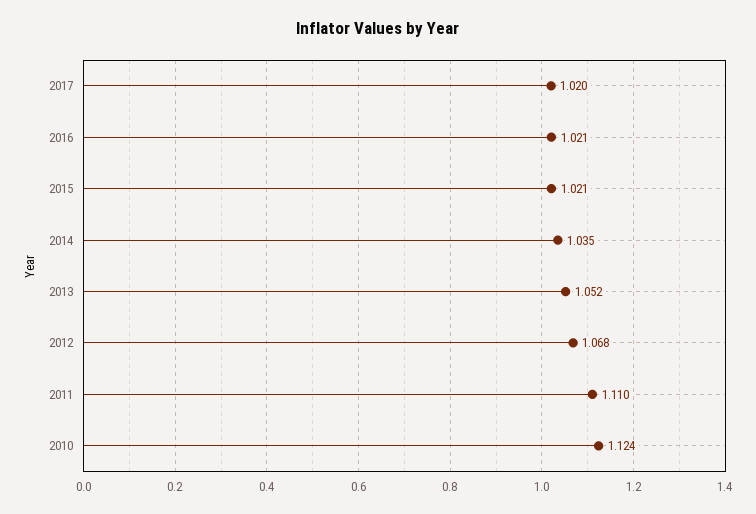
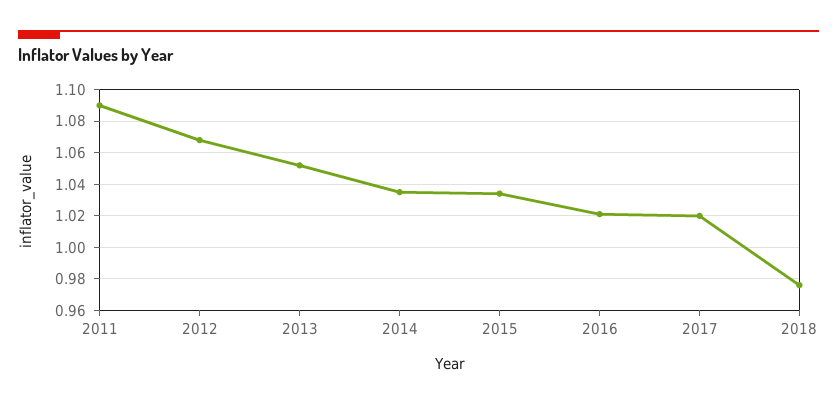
2015: 1.021 -> 1.035
2011: 1.11 -> 1.09
2010: 1.124 -> none
2018: none -> 0.975

